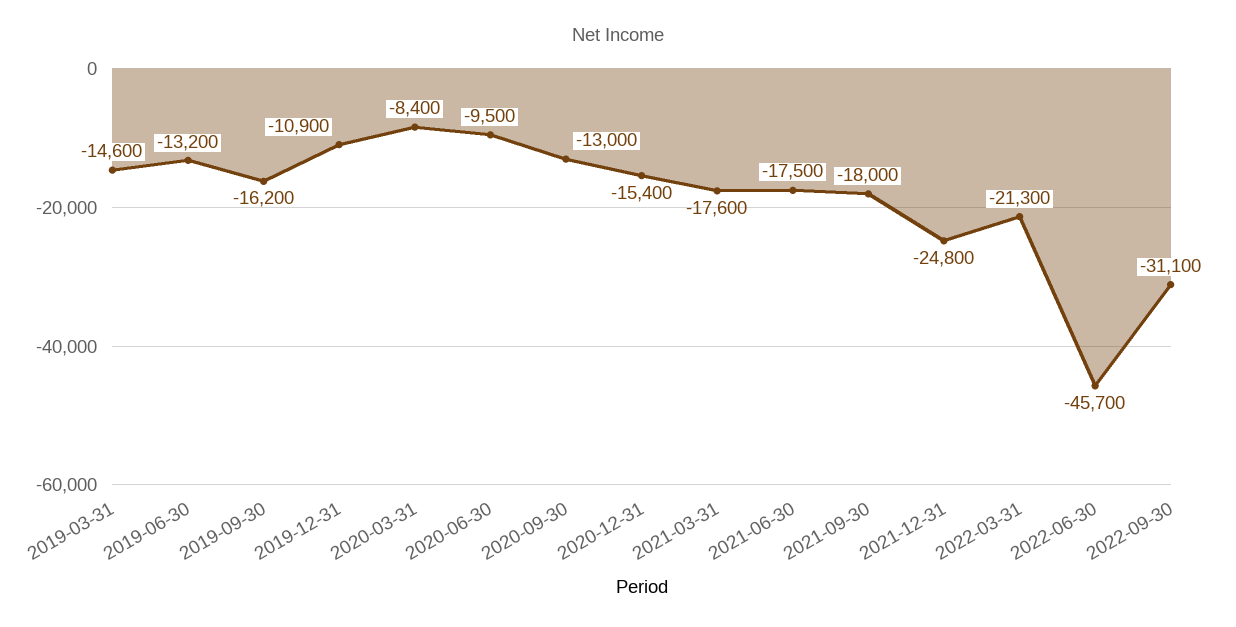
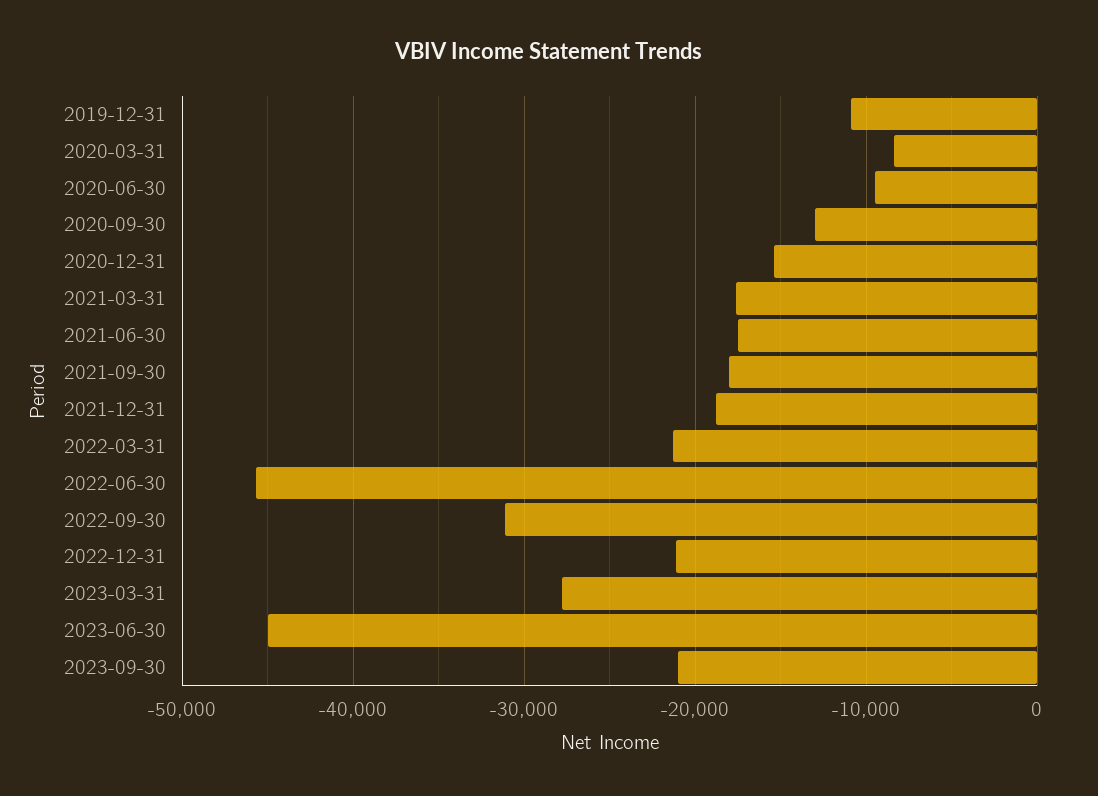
2019-03-31: -14600 -> none
2019-06-30: -13200 -> none
2019-09-30: -16200 -> none
2021-12-31: -24800 -> -19000
2022-12-31: none -> -21000
2023-03-31: none -> -28000
2023-06-30: none -> -45000
2023-09-30: none -> -21000

